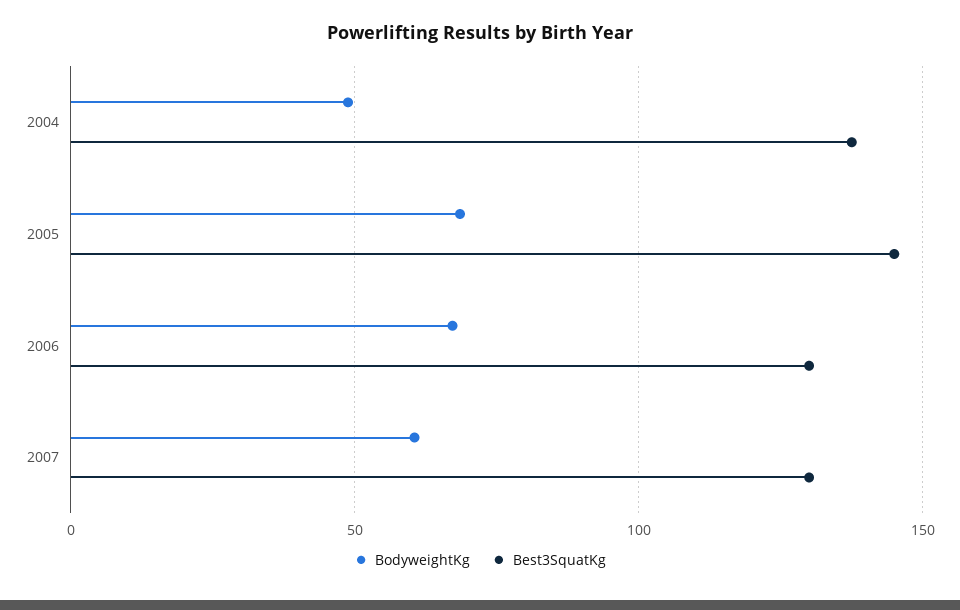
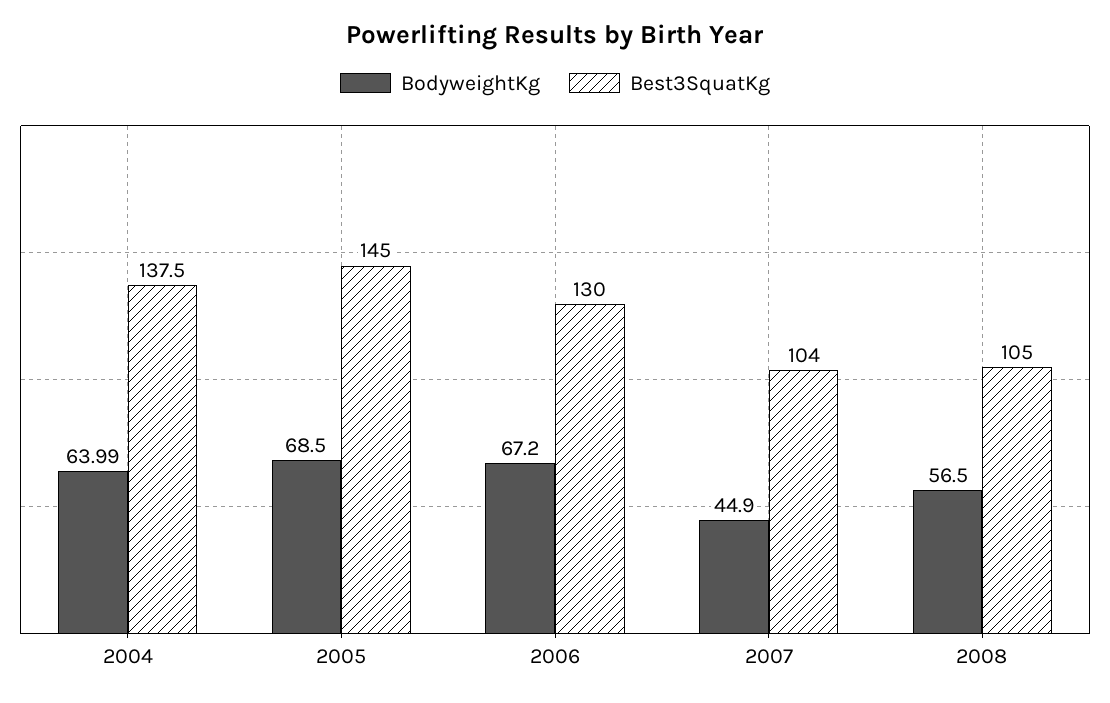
BodyweightKg, 2004: 50 -> 63.99
BodyweightKg, 2007: 60 -> 44.9
Best3SquatKg, 2007: 130 -> 104
BodyweightKg, 2008: none -> 56.5
Best3SquatKg, 2008: none -> 105

